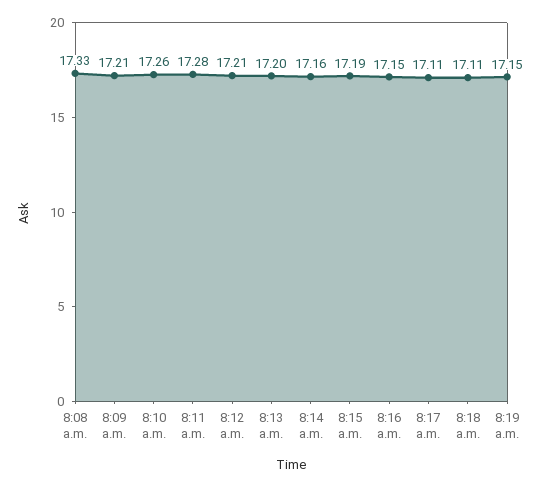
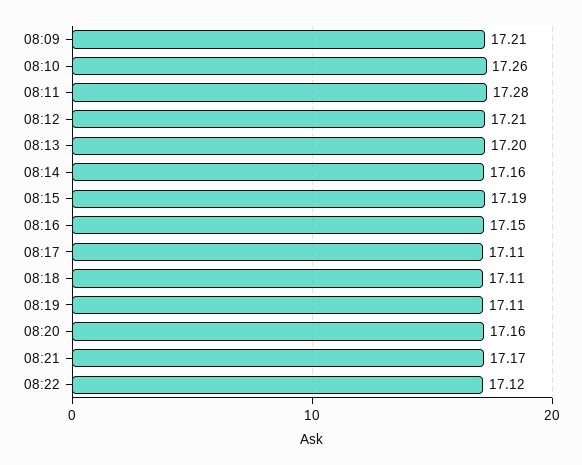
8:08 a.m.: 17.33 -> none
8:19 a.m.: 17.15 -> 17.11
08:20: none -> 17.16
08:21: none -> 17.17
08:22: none -> 17.12

